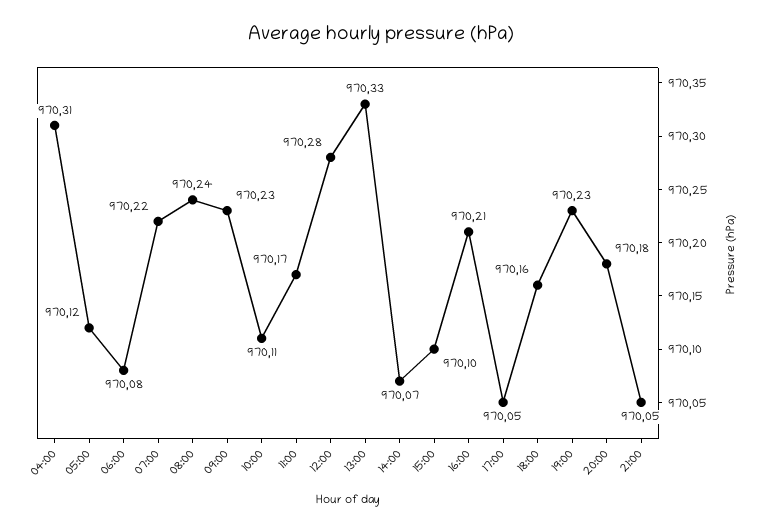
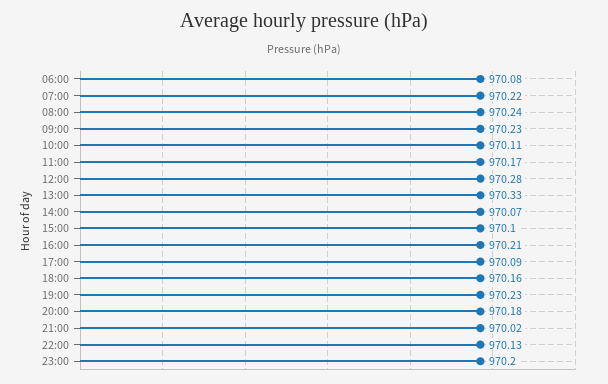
04:00: 970.31 -> none
05:00: 970.12 -> none
17:00: 970.05 -> 970.09
21:00: 970.05 -> 970.02
22:00: none -> 970.13
23:00: none -> 970.2

